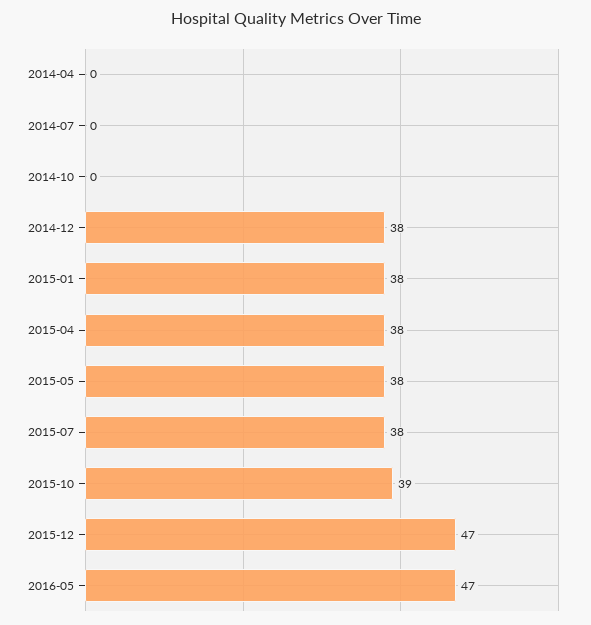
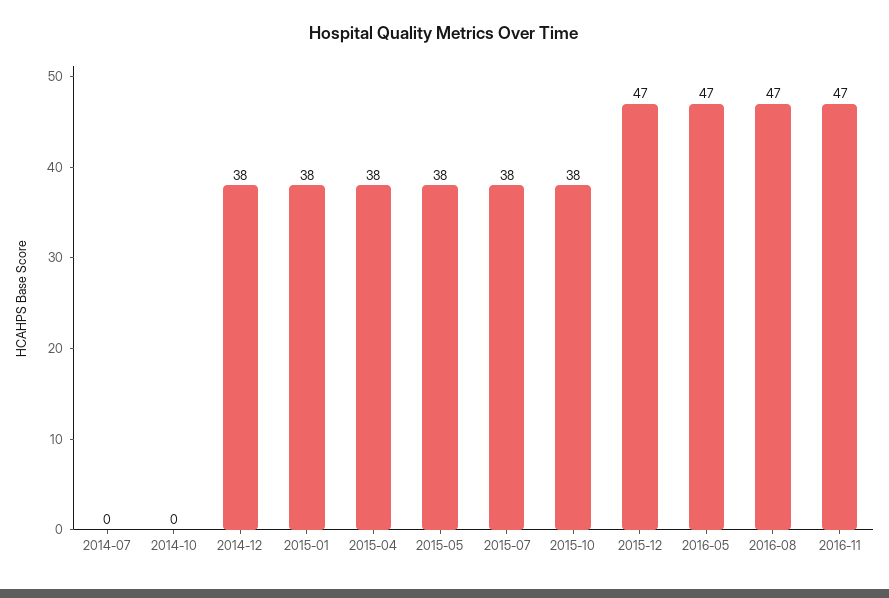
2014-04: 0 -> none
2015-10: 39 -> 38
2016-08: none -> 47
2016-11: none -> 47

